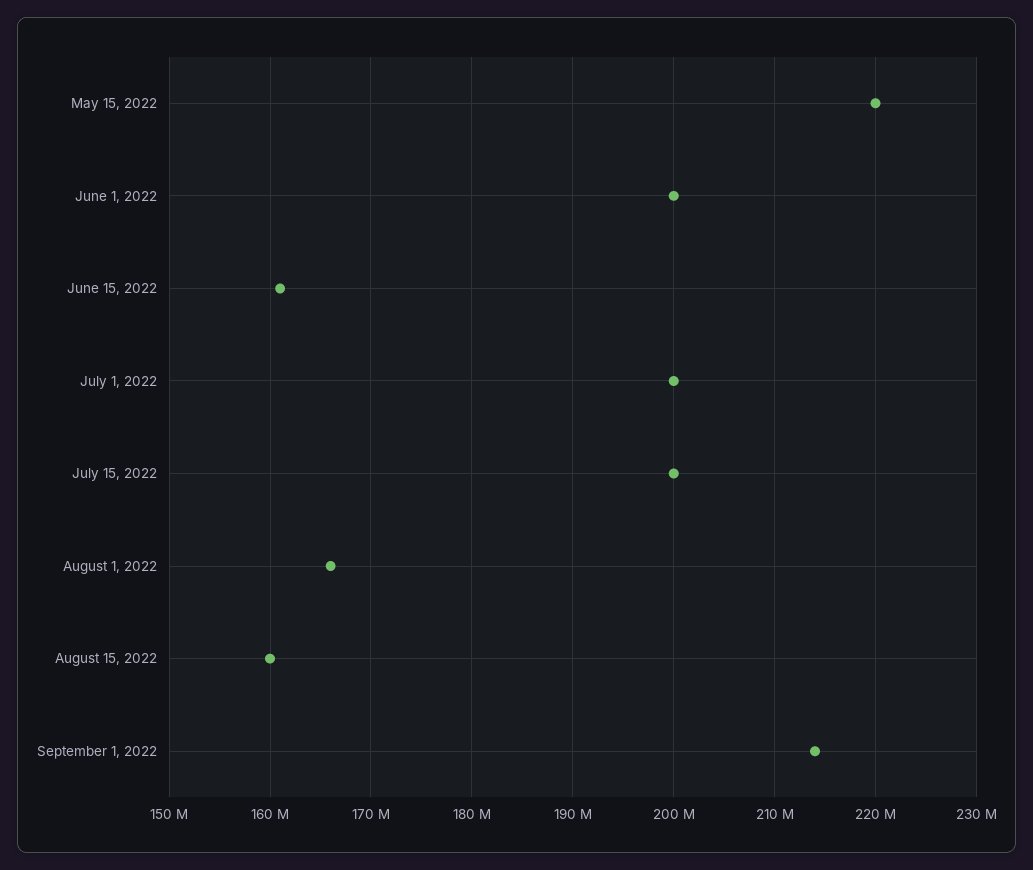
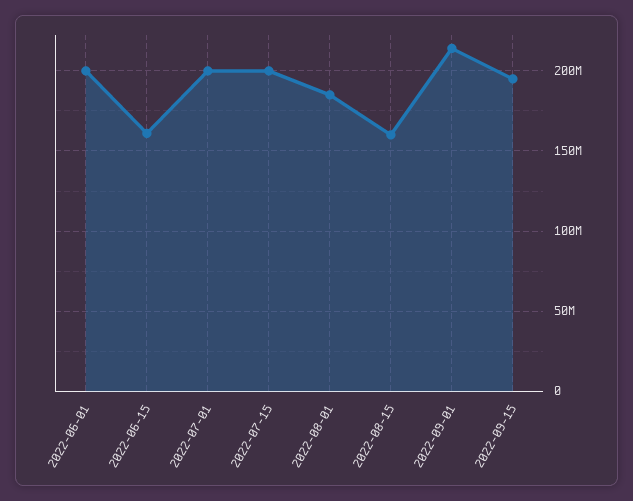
May 15, 2022: 220000000 -> none
August 1, 2022: 166000000 -> 185000000
2022-09-15: none -> 195000000

